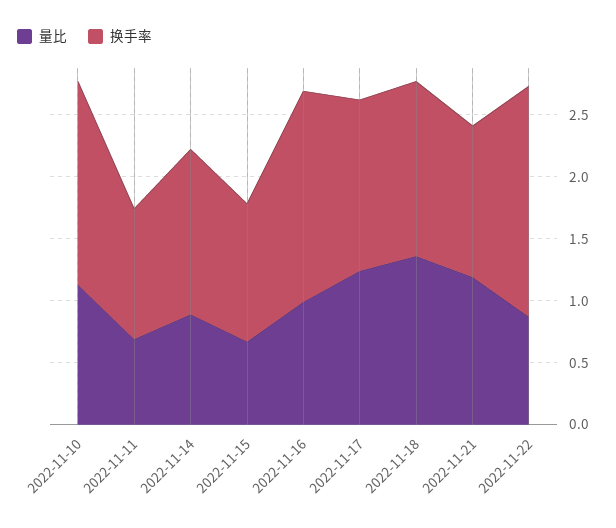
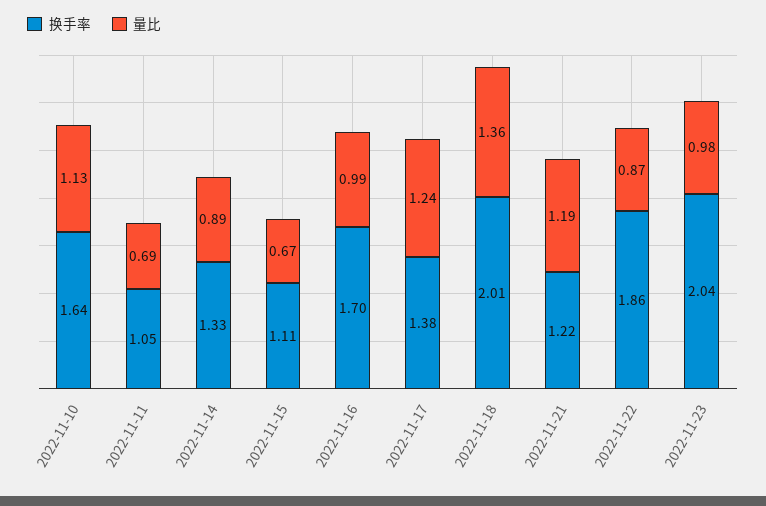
换手率, 2022-11-18: 1.4 -> 2.01
换手率, 2022-11-23: none -> 2.04
量比, 2022-11-23: none -> 0.98

